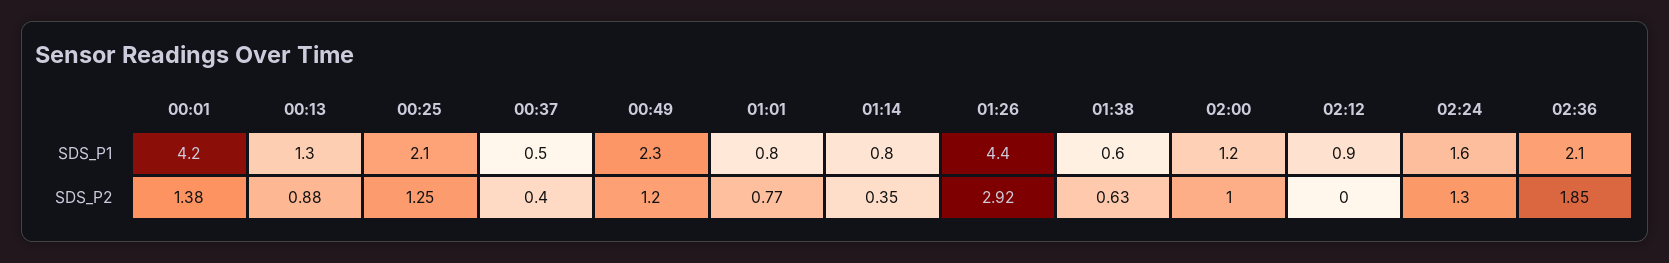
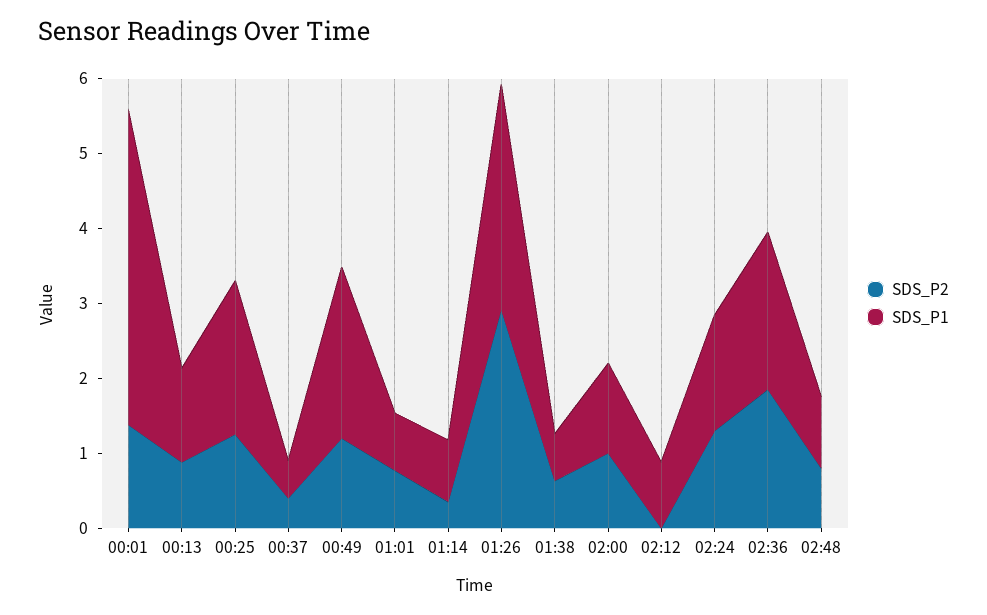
SDS_P1, 01:26: 4.4 -> 3
SDS_P2, 02:48: none -> 0.8
SDS_P1, 02:48: none -> 1

